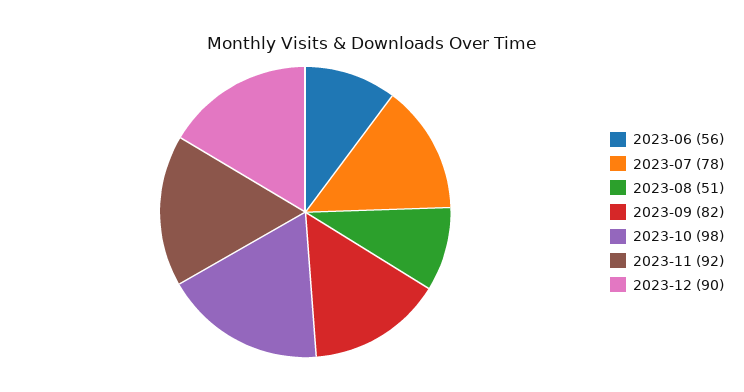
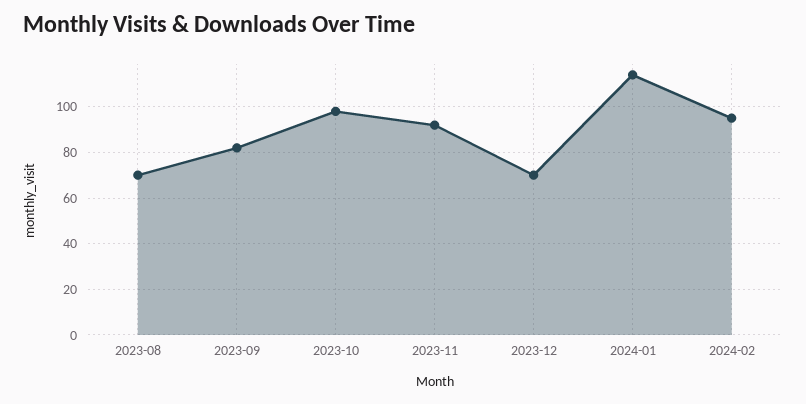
2023-06: 56 -> none
2023-07: 78 -> none
2023-08: 51 -> 70
2023-12: 90 -> 70
2024-01: none -> 115
2024-02: none -> 95

